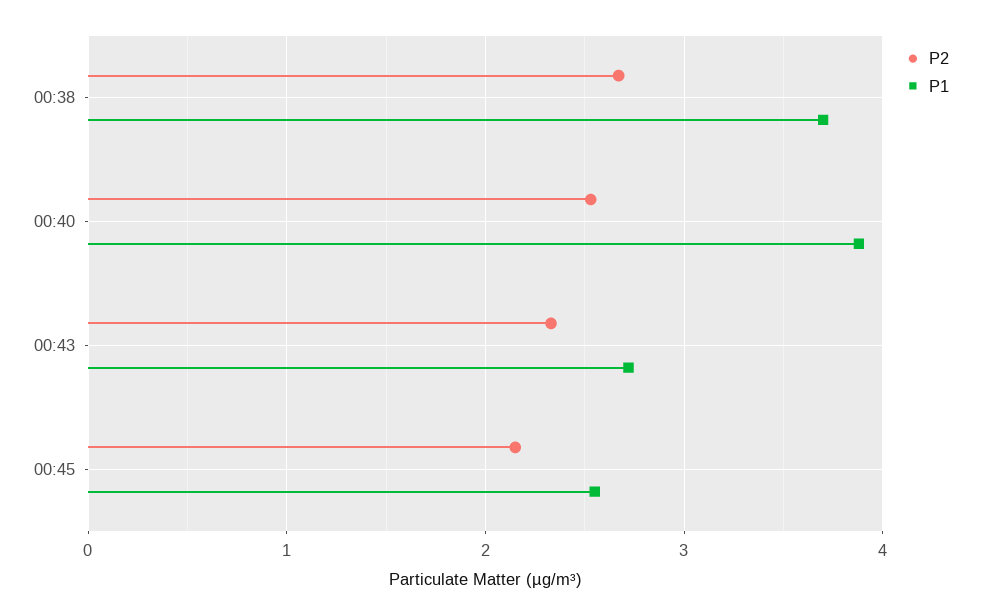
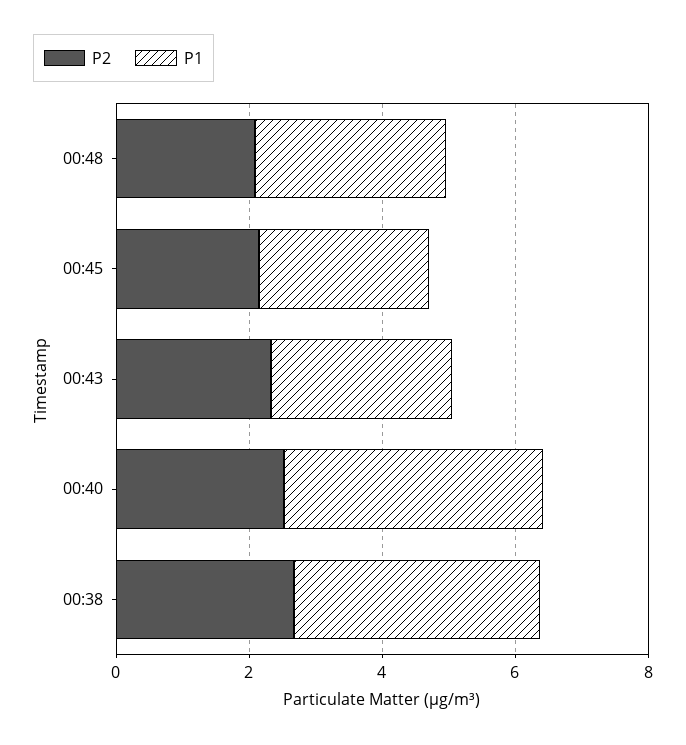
P2, 00:48: none -> 2
P1, 00:48: none -> 3

